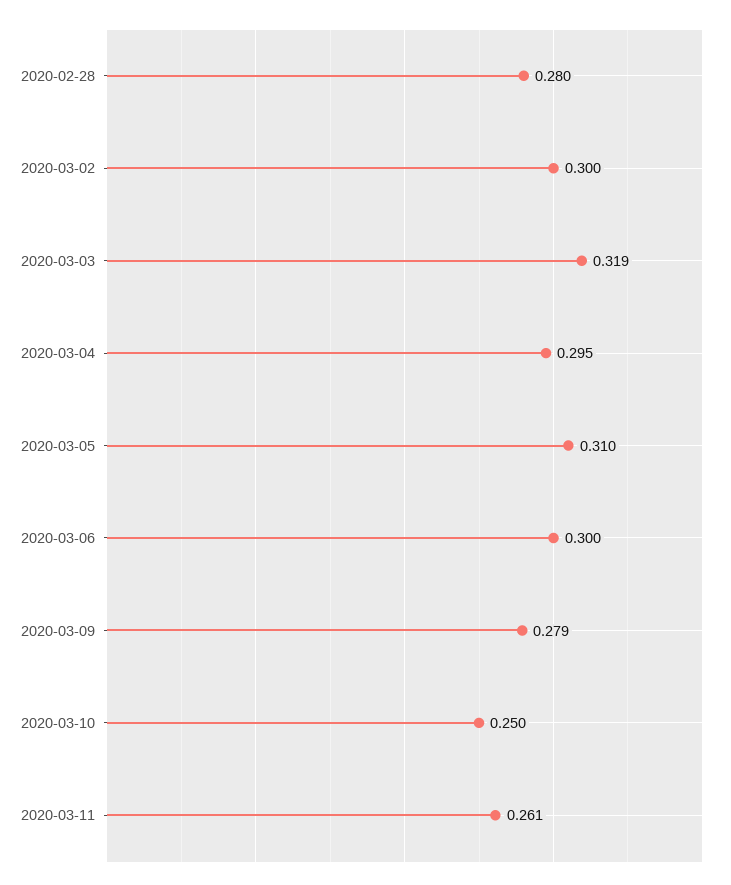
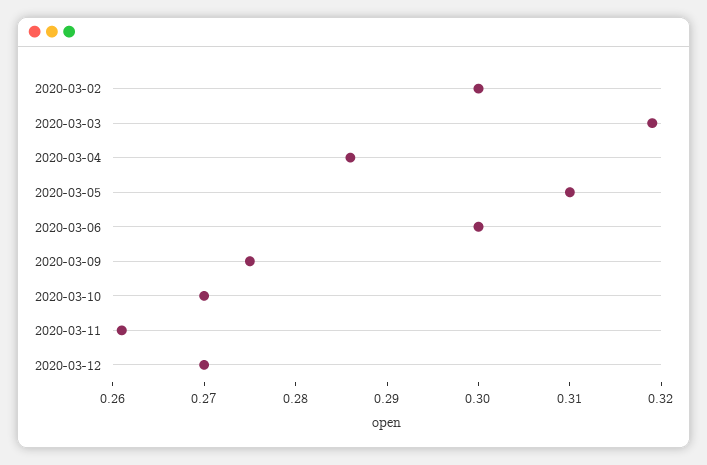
2020-02-28: 0.28 -> none
2020-03-04: 0.295 -> 0.286
2020-03-09: 0.279 -> 0.275
2020-03-10: 0.25 -> 0.27
2020-03-12: none -> 0.27

